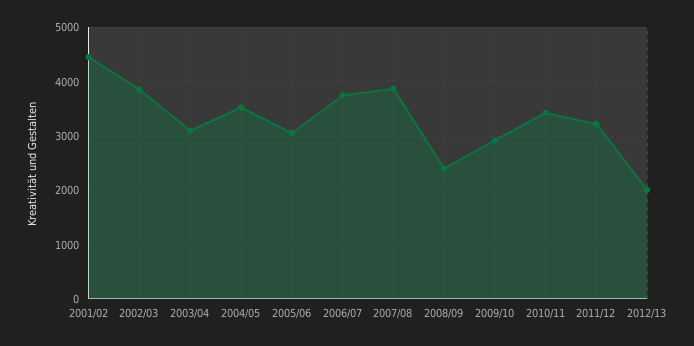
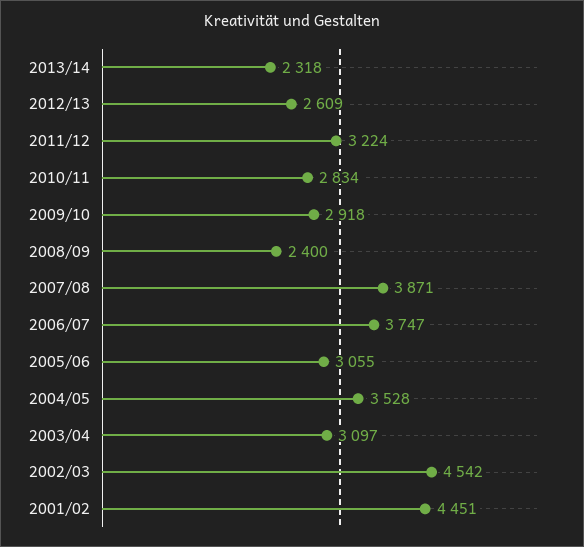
2002/03: 3800 -> 4542
2010/11: 3400 -> 2834
2012/13: 2000 -> 2609
2013/14: none -> 2318

